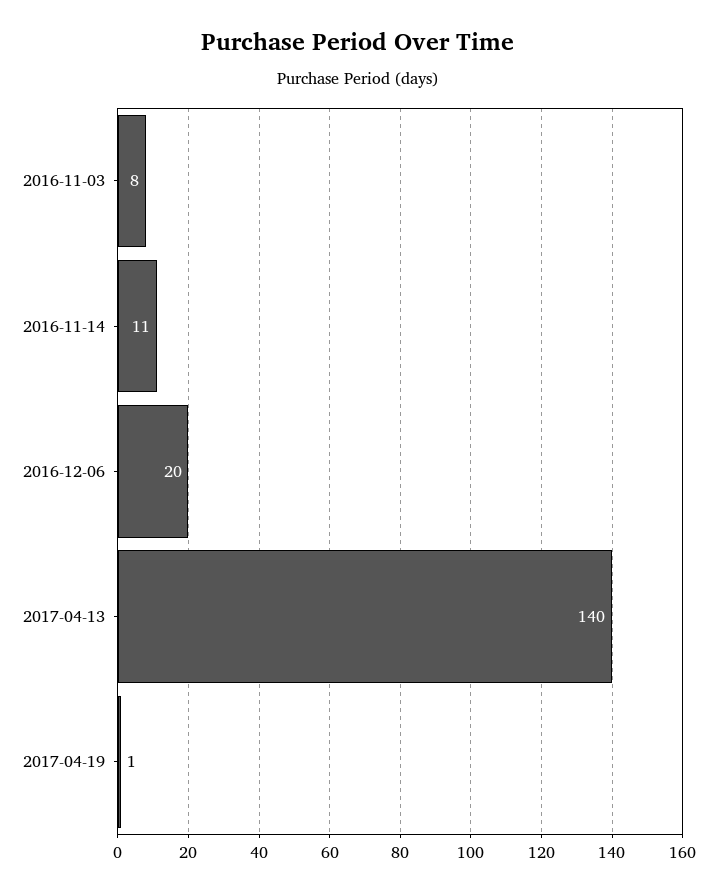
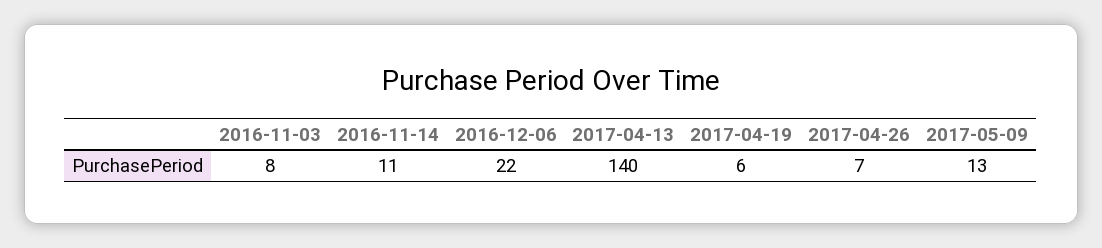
2016-12-06: 20 -> 22
2017-04-19: 1 -> 6
2017-04-26: none -> 7
2017-05-09: none -> 13

